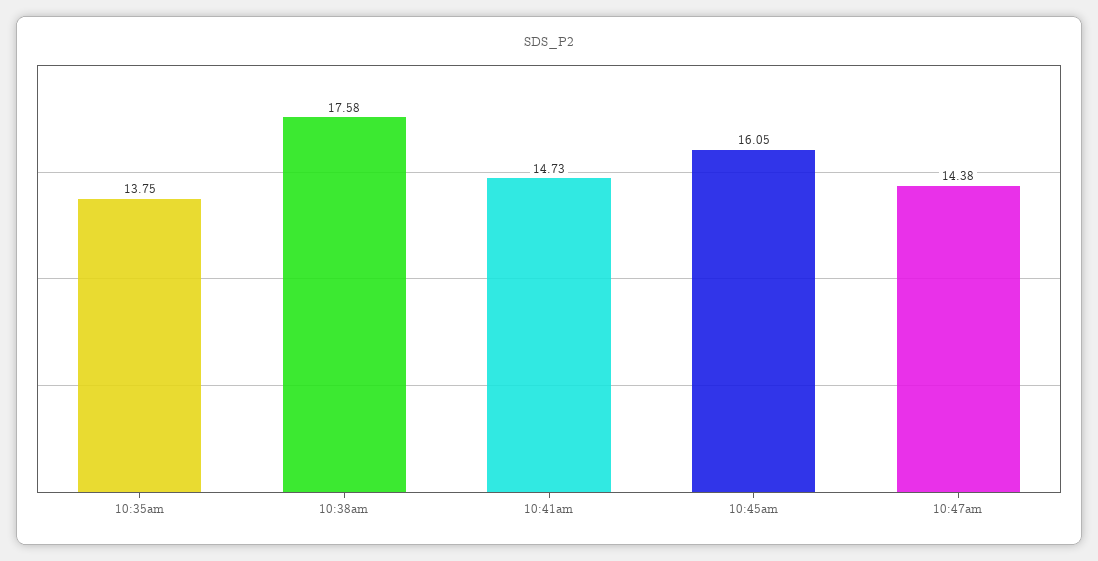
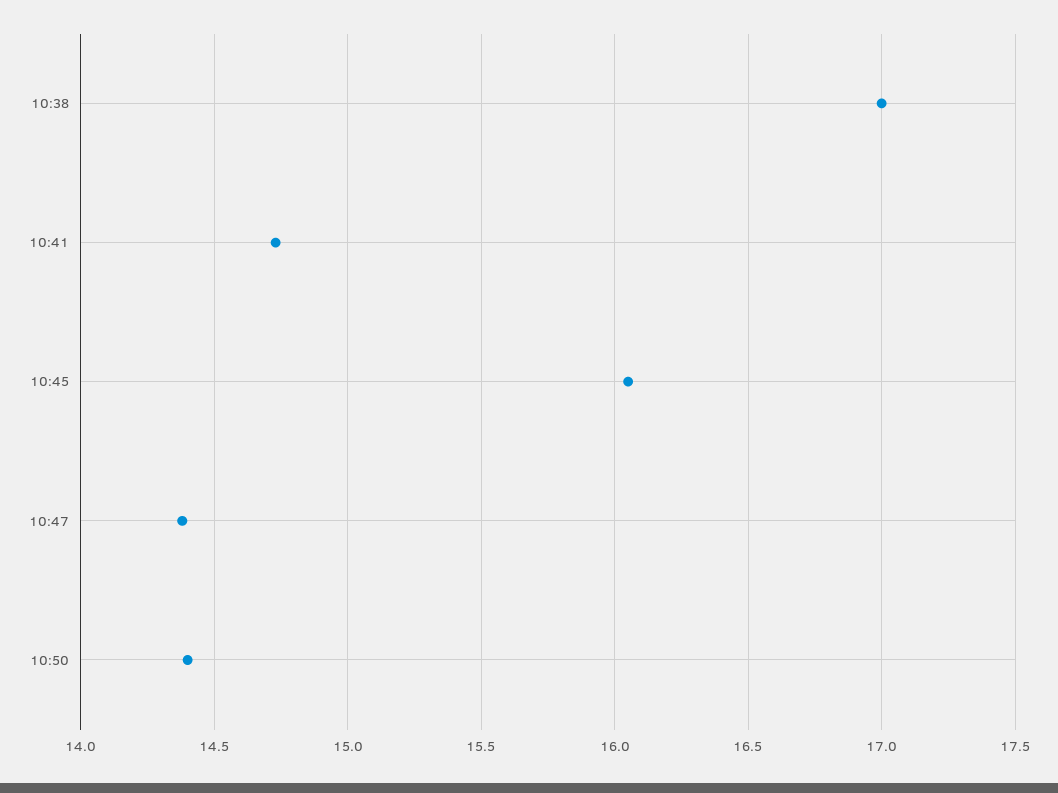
10:35am: 13.75 -> none
10:38am: 17.58 -> 17
10:50: none -> 14.4

